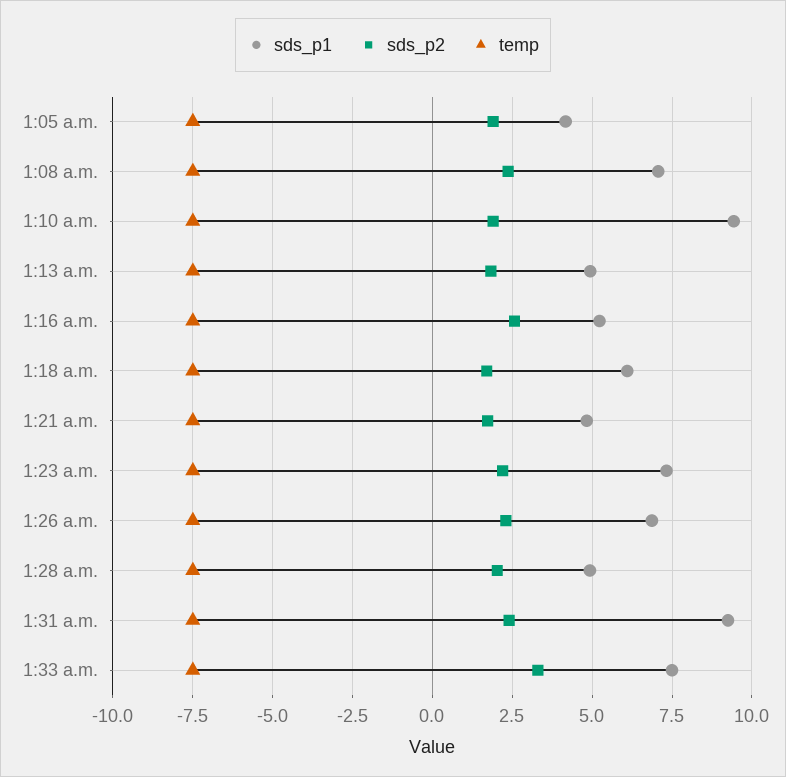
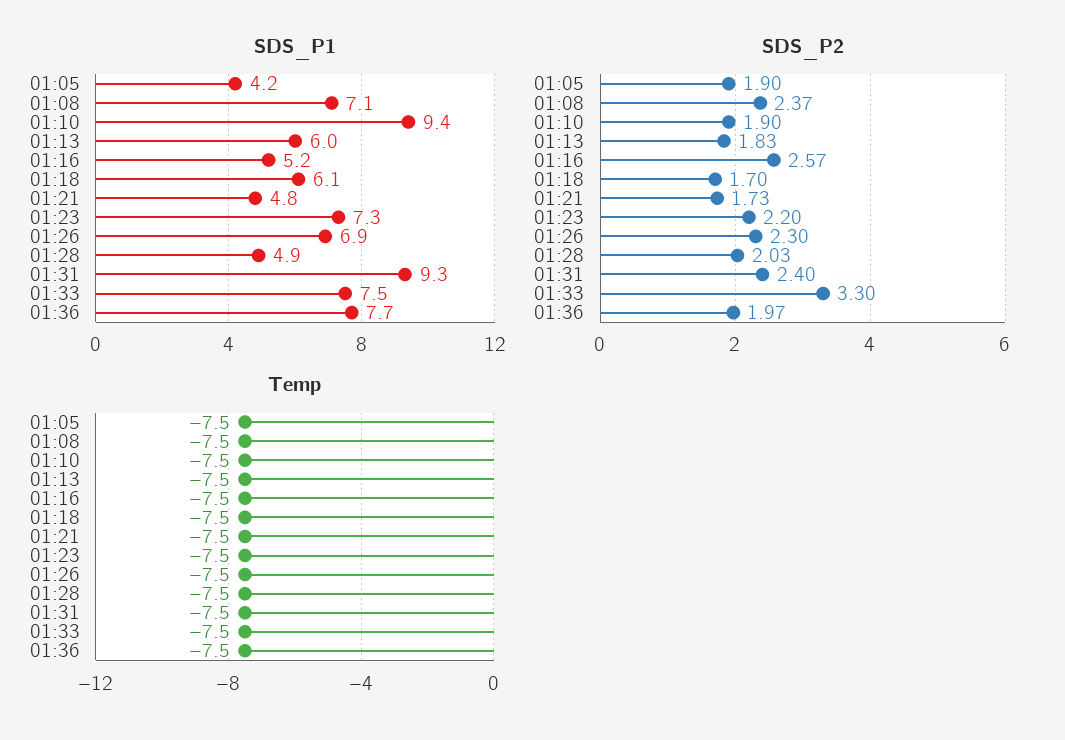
sds_p1, 1:13 a.m.: 5 -> 6
sds_p1, 01:36: none -> 7.7
sds_p2, 01:36: none -> 1.97
temp, 01:36: none -> -7.5

